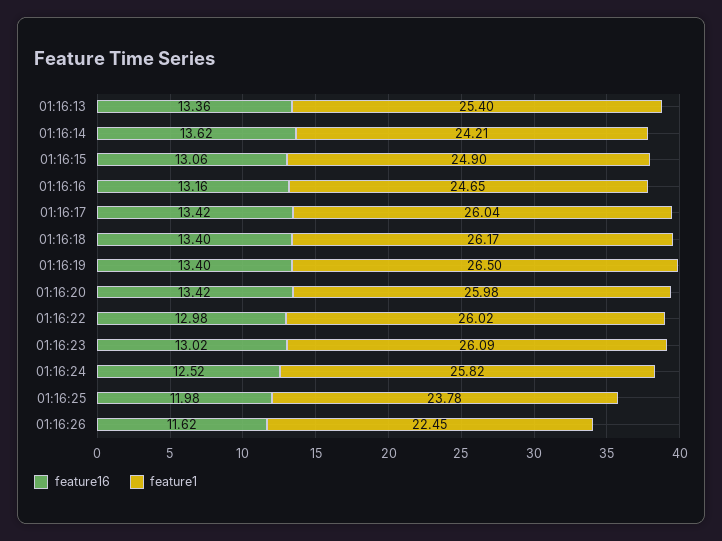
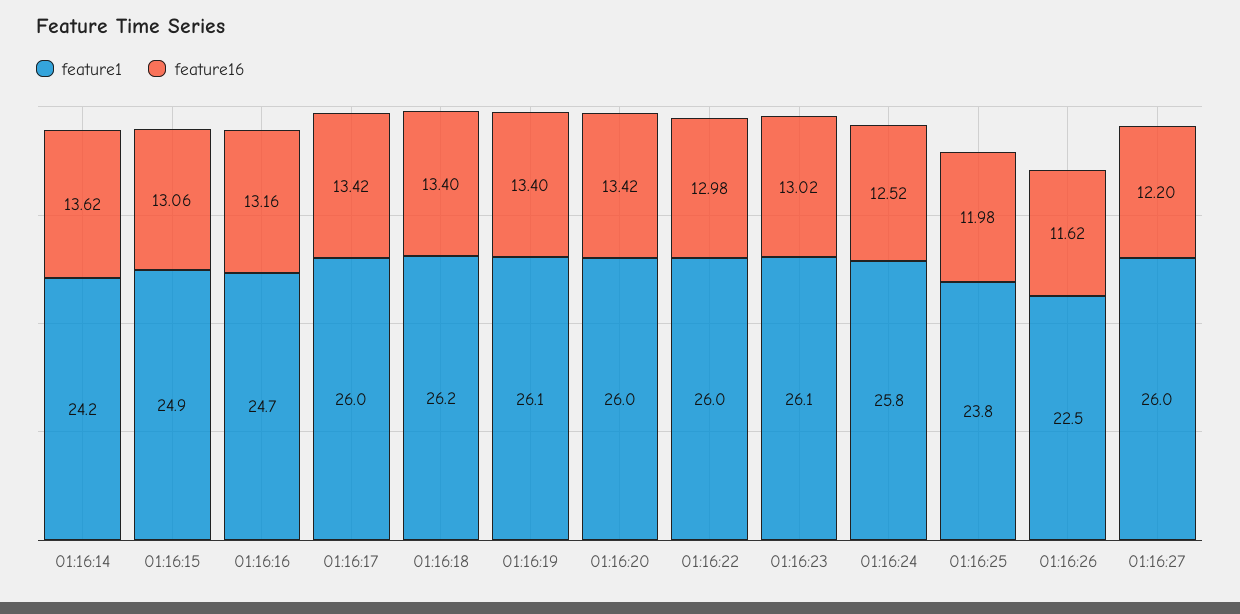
feature16, 01:16:13: 13.36 -> none
feature1, 01:16:13: 25.4 -> none
feature1, 01:16:19: 26.5 -> 26.1
feature1, 01:16:27: none -> 26
feature16, 01:16:27: none -> 12.2

